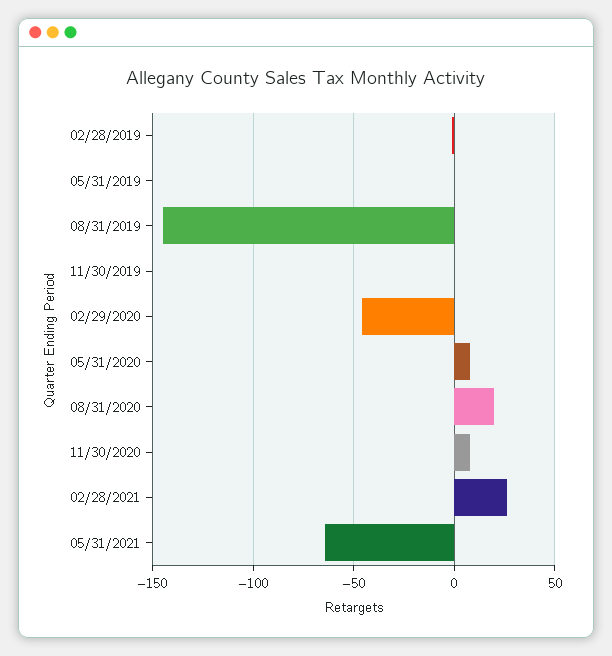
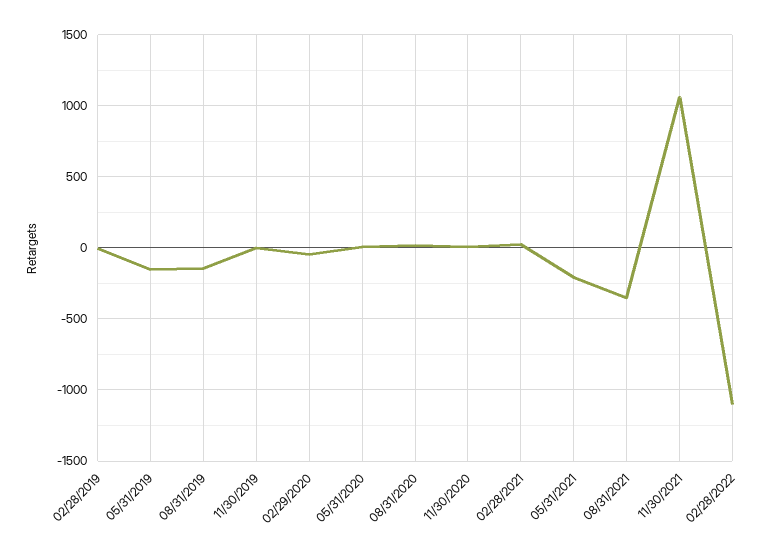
05/31/2019: 0 -> -150
05/31/2021: -65 -> -200
08/31/2021: none -> -350
11/30/2021: none -> 1050
02/28/2022: none -> -1100

